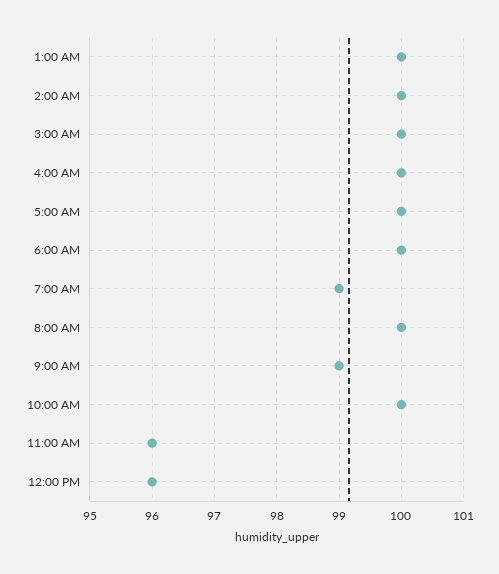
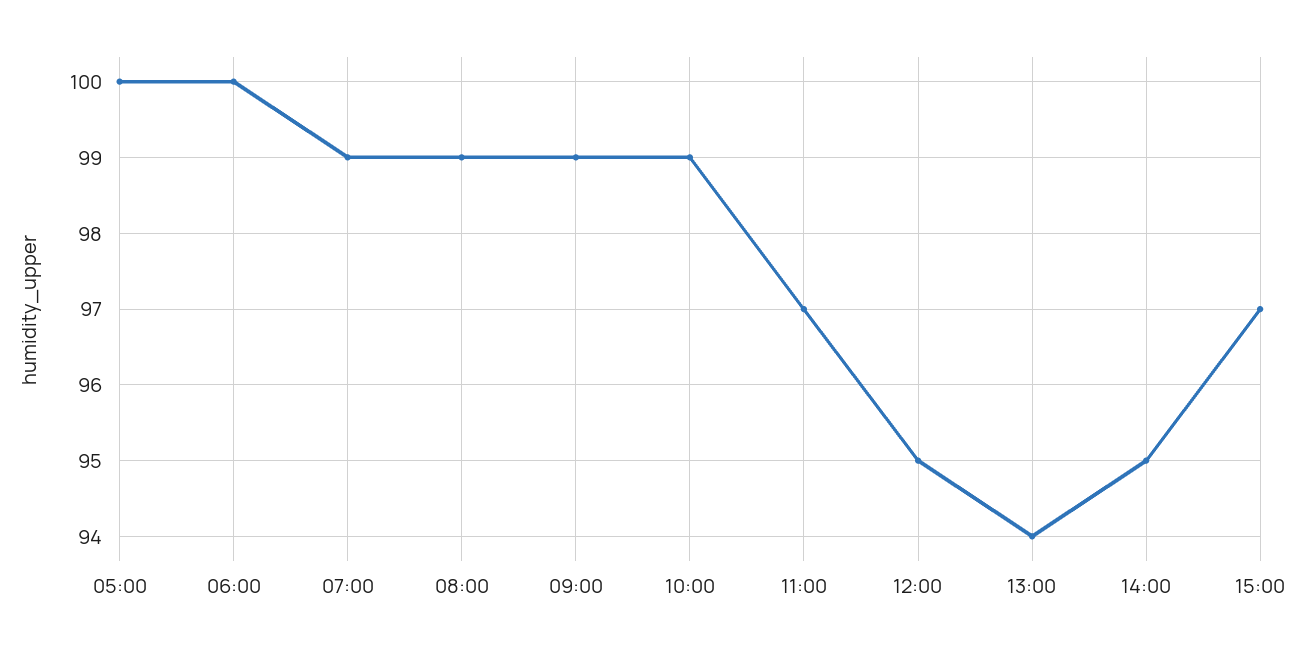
1:00 AM: 100 -> none
2:00 AM: 100 -> none
3:00 AM: 100 -> none
4:00 AM: 100 -> none
8:00 AM: 100 -> 99
10:00 AM: 100 -> 99
11:00 AM: 96 -> 97
12:00 PM: 96 -> 95
13:00: none -> 94
14:00: none -> 95
15:00: none -> 97

